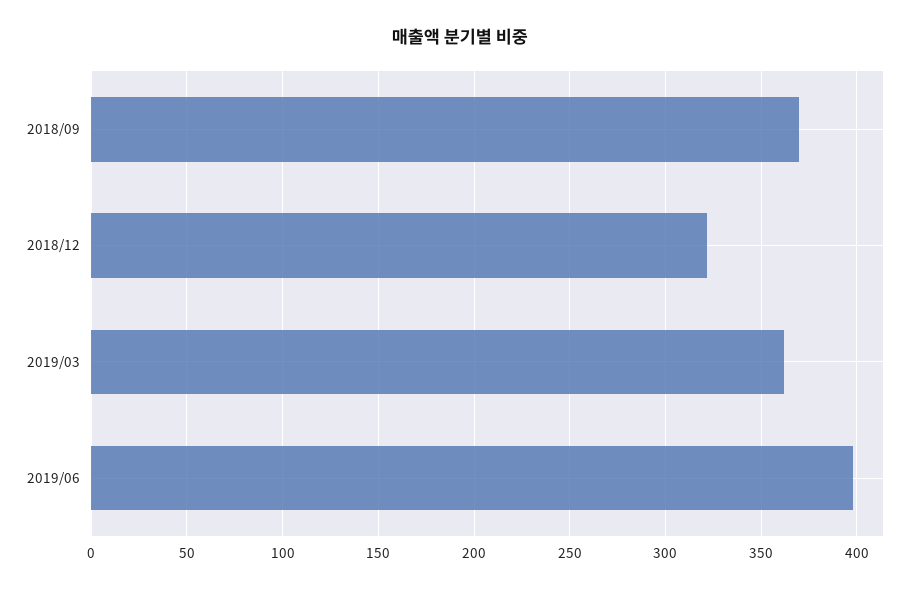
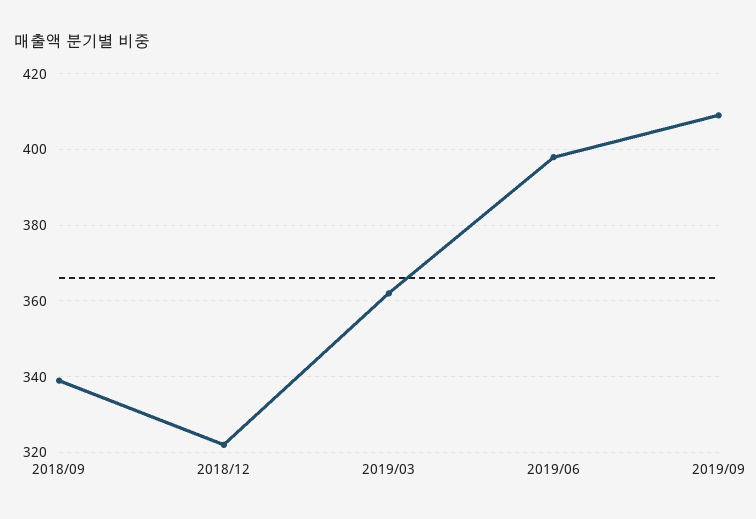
2018/09: 370 -> 340
2019/09: none -> 410

